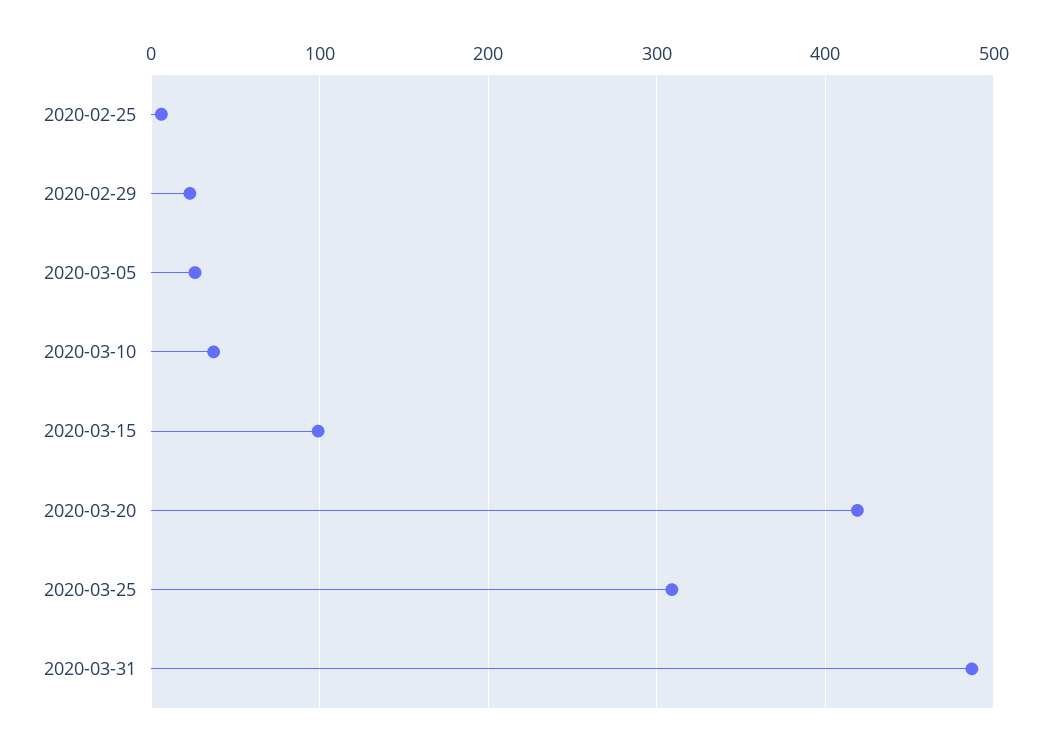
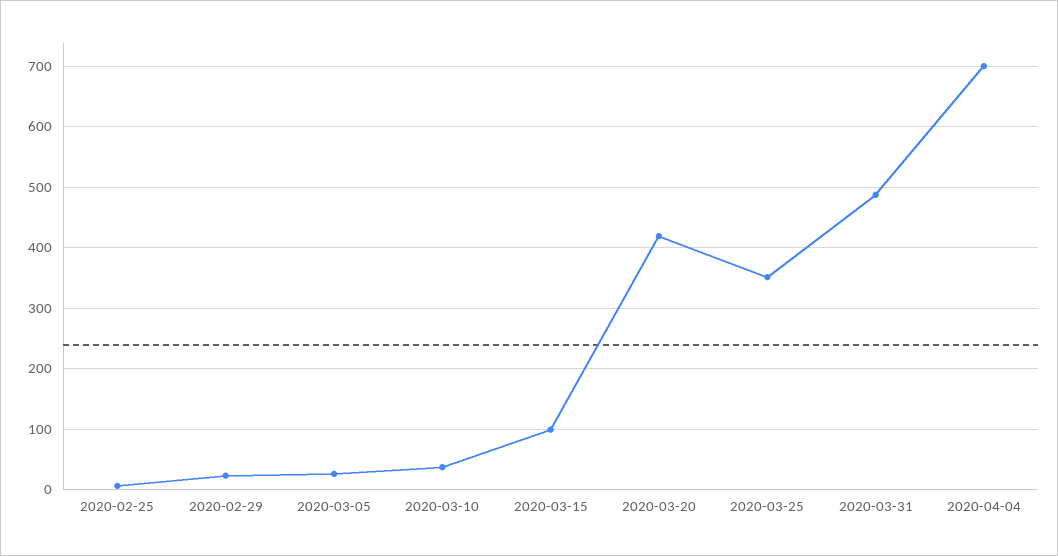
2020-03-25: 310 -> 350
2020-04-04: none -> 700

